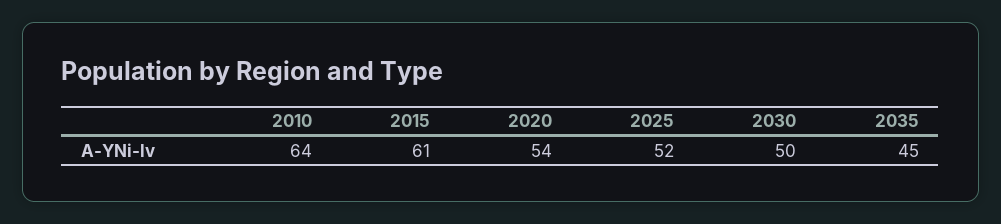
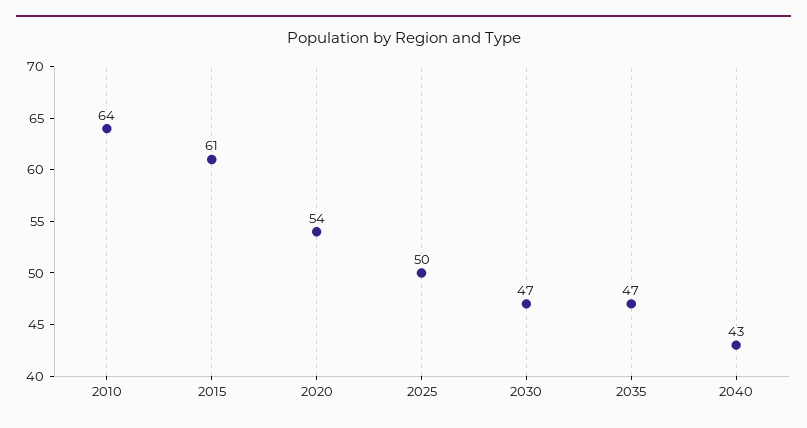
2025: 52 -> 50
2030: 50 -> 47
2035: 45 -> 47
2040: none -> 43

